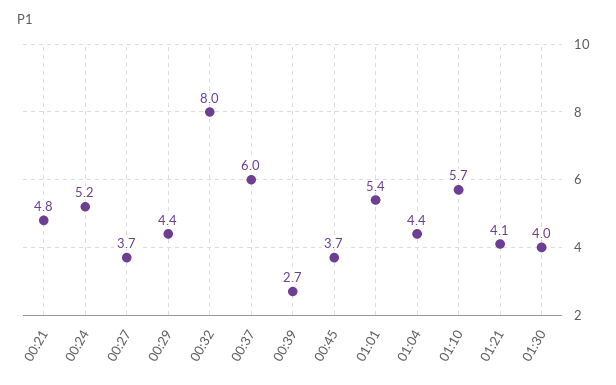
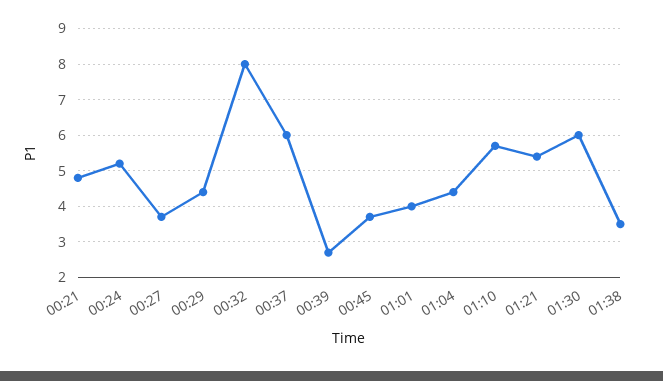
01:01: 5.4 -> 4
01:21: 4.1 -> 5.5
01:30: 4 -> 6
01:38: none -> 3.5

